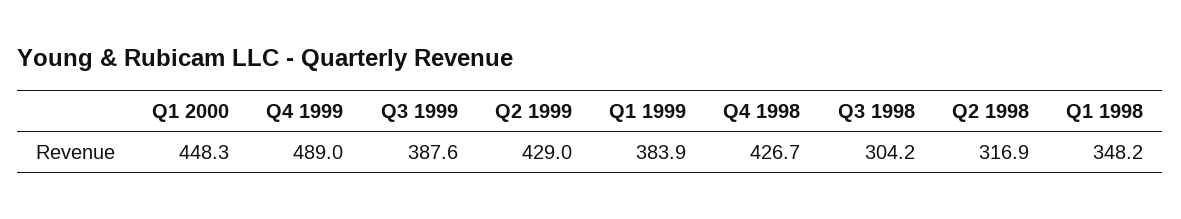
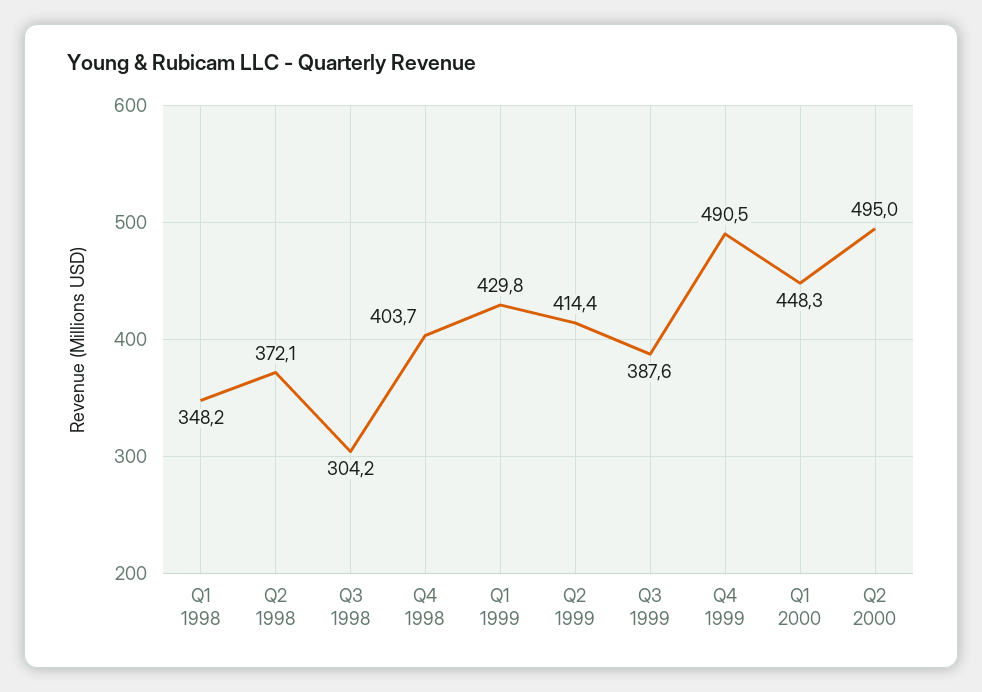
Q4 1999: 489 -> 490.5
Q2 1999: 429 -> 414.4
Q1 1999: 383.9 -> 429.8
Q4 1998: 426.7 -> 403.7
Q2 1998: 316.9 -> 372.1
Q2 2000: none -> 495

